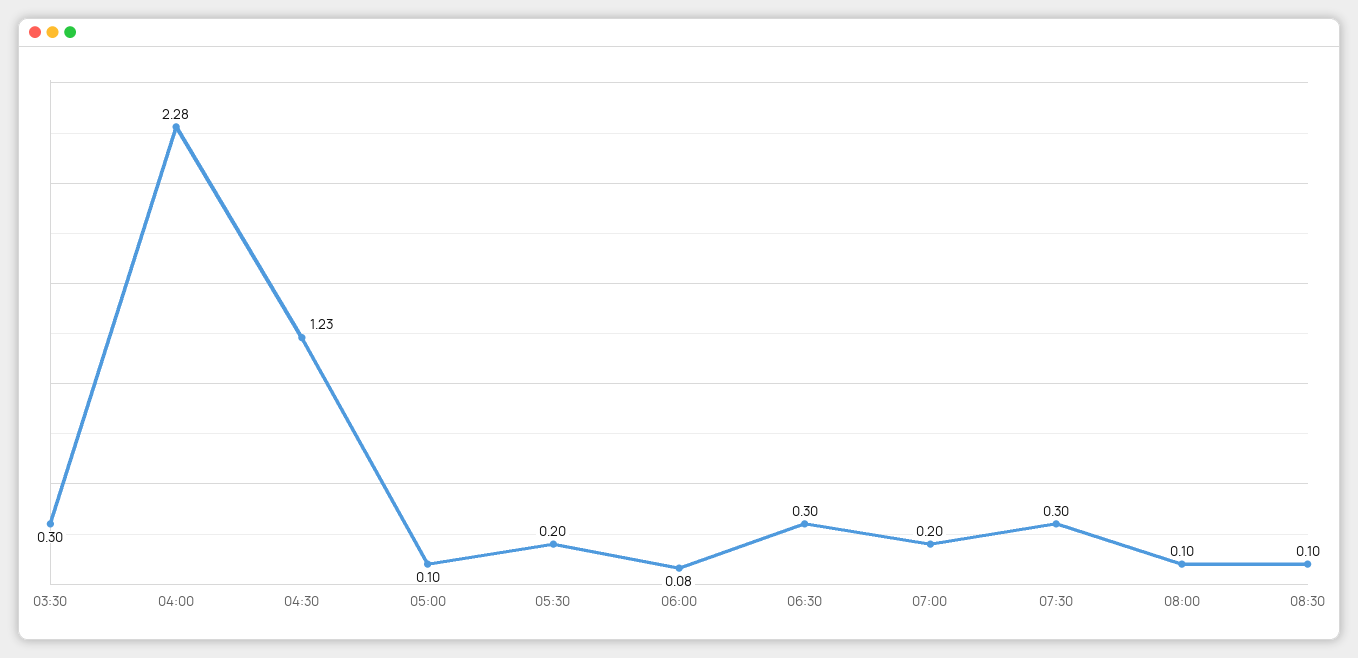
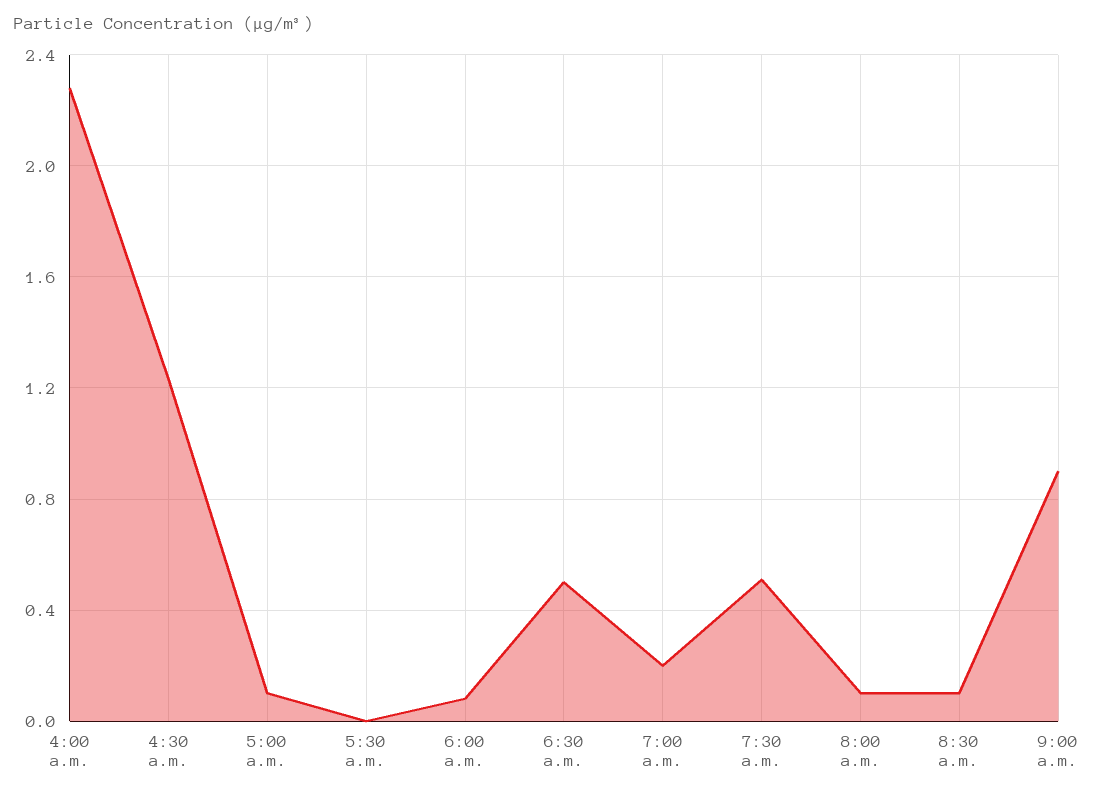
03:30: 0.3 -> none
05:30: 0.2 -> 0
06:30: 0.3 -> 0.5
07:30: 0.3 -> 0.5
9:00 a.m.: none -> 0.9

